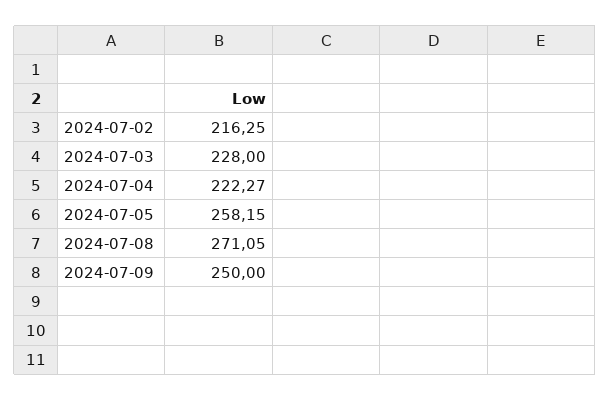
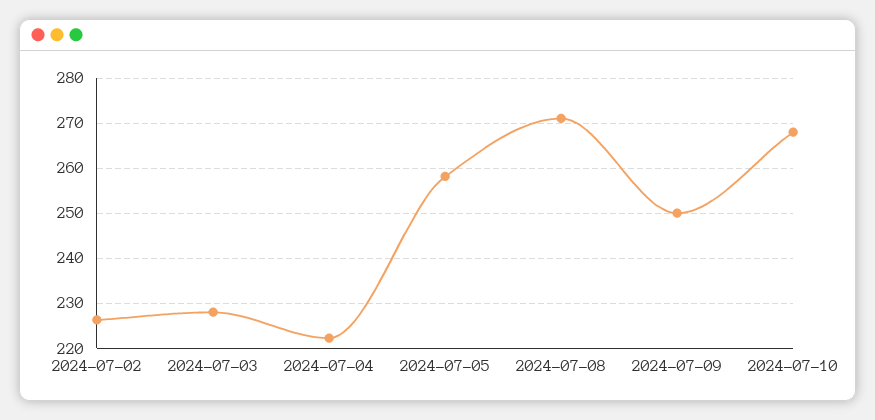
2024-07-02: 216.25 -> 226
2024-07-10: none -> 268

